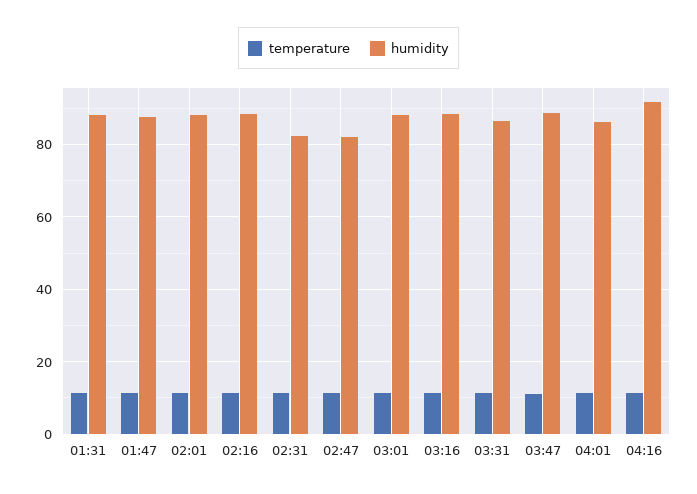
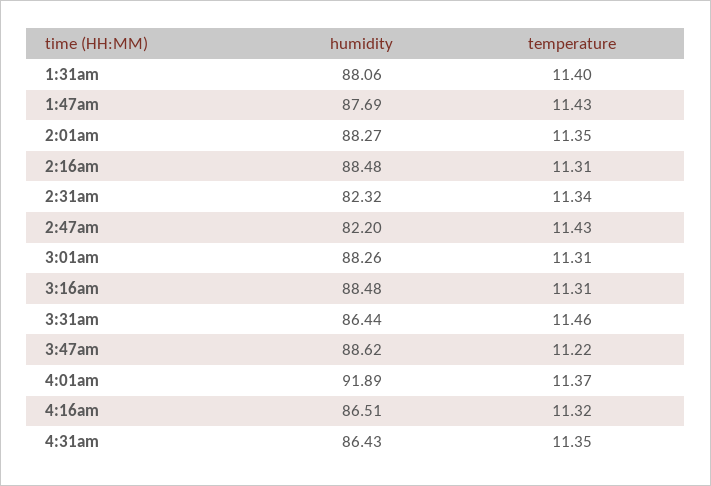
humidity, 04:01: 86 -> 91.89
humidity, 04:16: 92 -> 86.51
humidity, 4:31am: none -> 86.43
temperature, 4:31am: none -> 11.35

